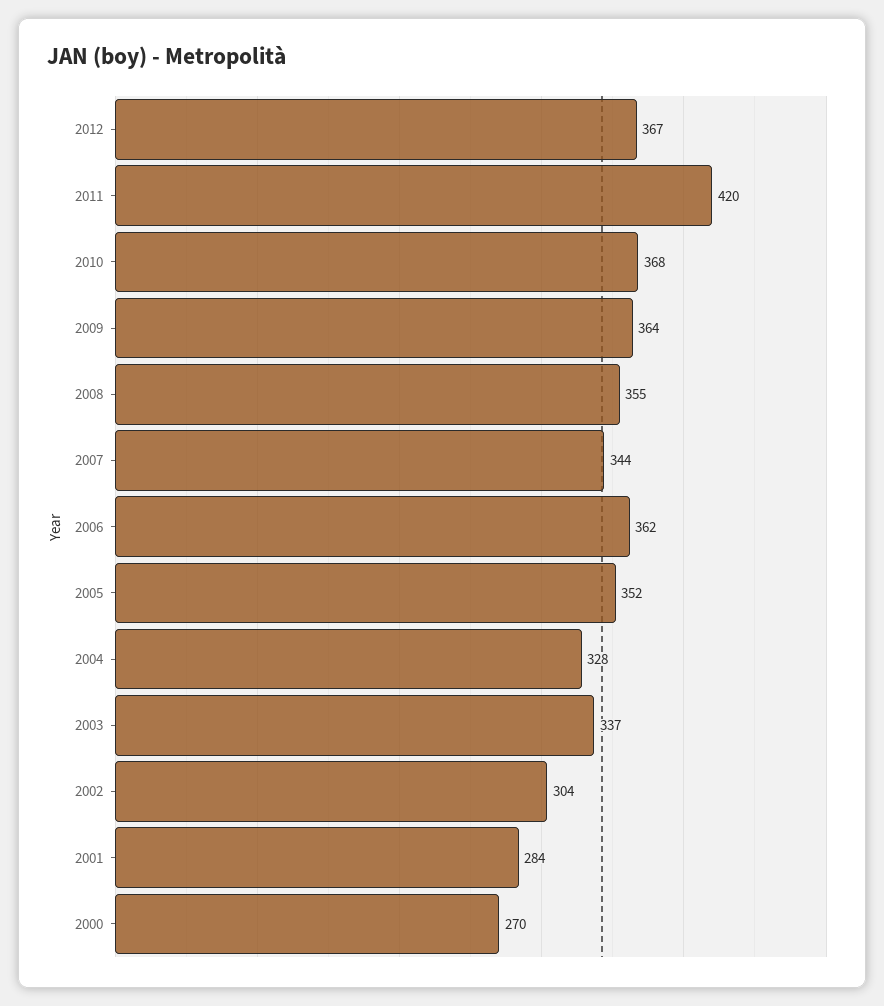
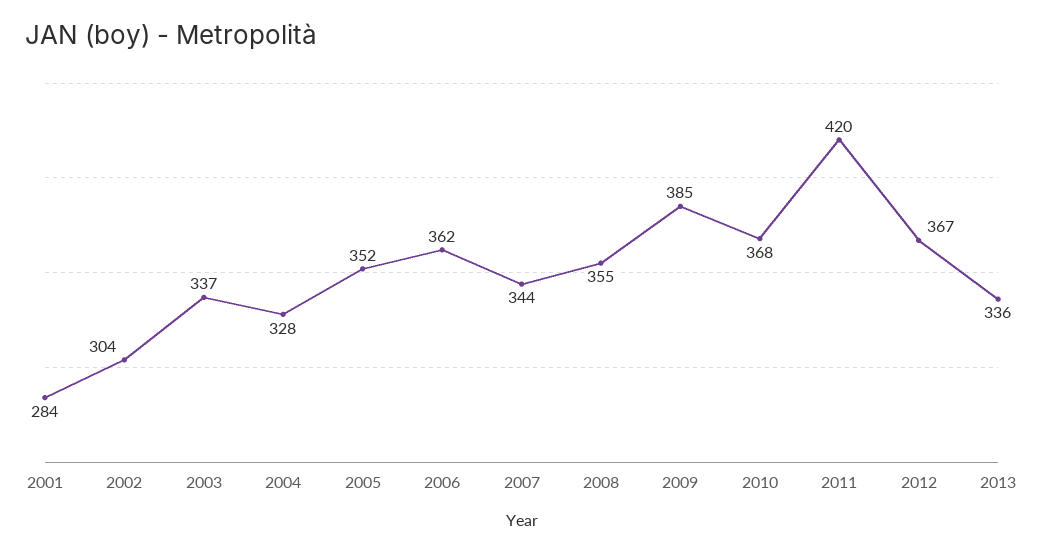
2009: 364 -> 385
2000: 270 -> none
2013: none -> 336

